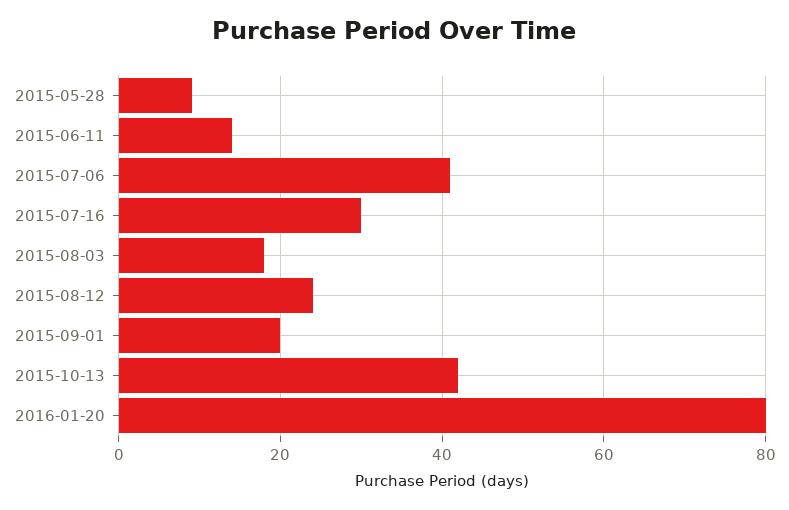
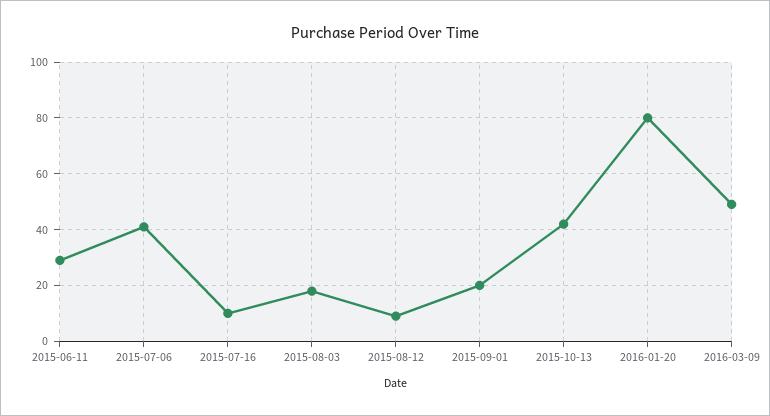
2015-05-28: 10 -> none
2015-06-11: 15 -> 30
2015-07-16: 30 -> 10
2015-08-12: 25 -> 10
2016-03-09: none -> 50

